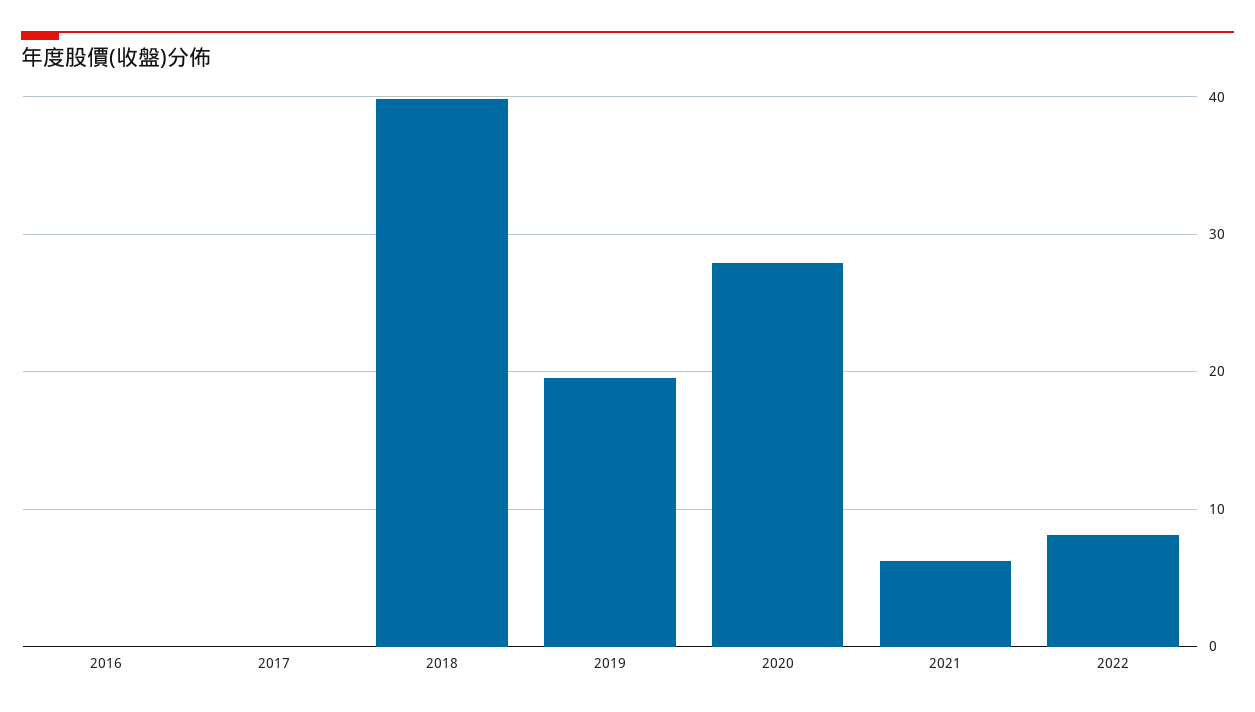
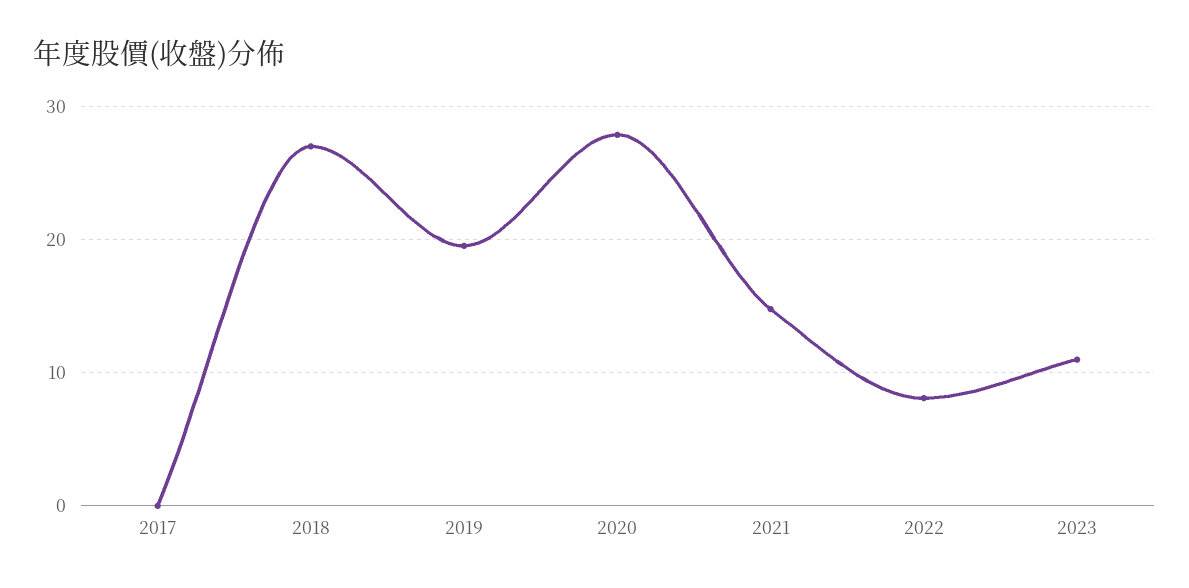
2016: 0 -> none
2018: 40 -> 27
2021: 6 -> 15
2023: none -> 11

